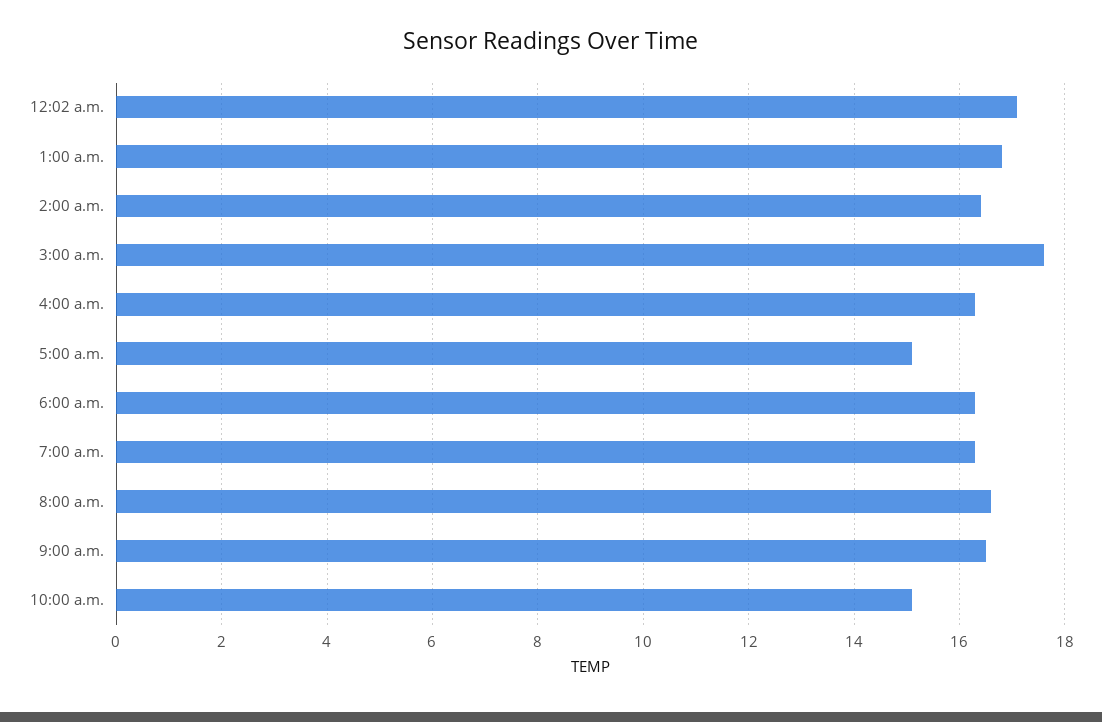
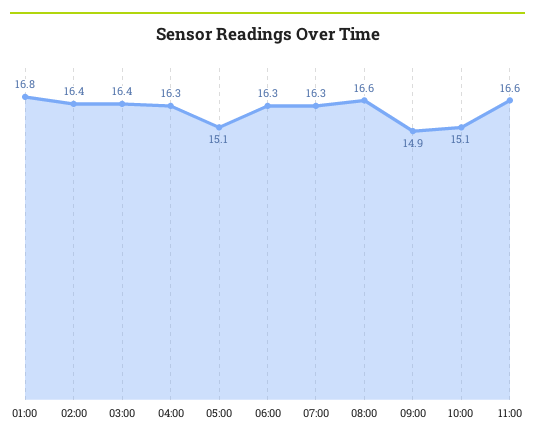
12:02 a.m.: 17 -> none
3:00 a.m.: 17.5 -> 16.4
9:00 a.m.: 16.5 -> 14.9
11:00: none -> 16.6

